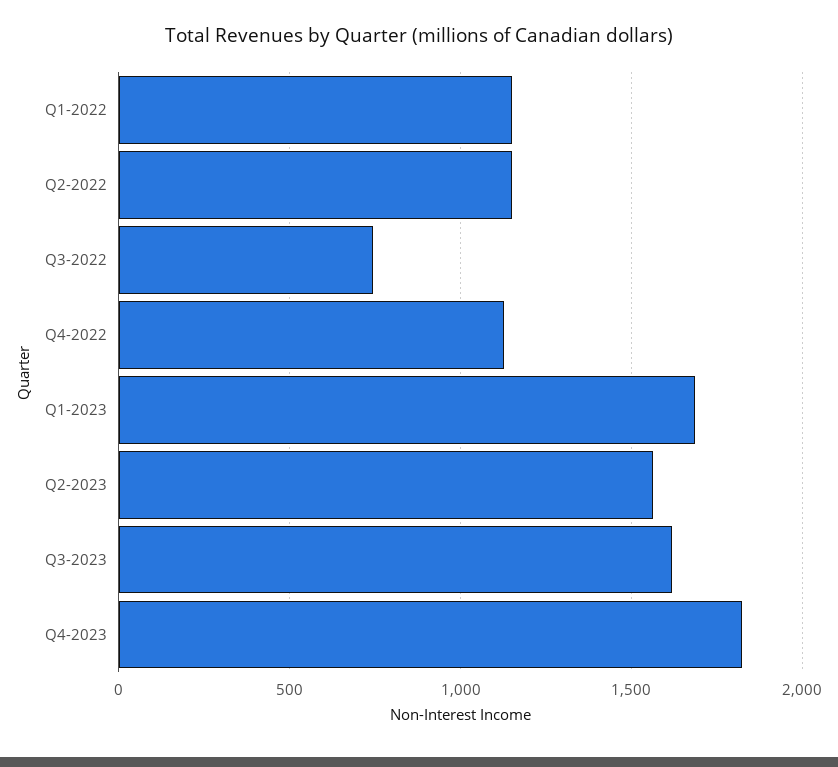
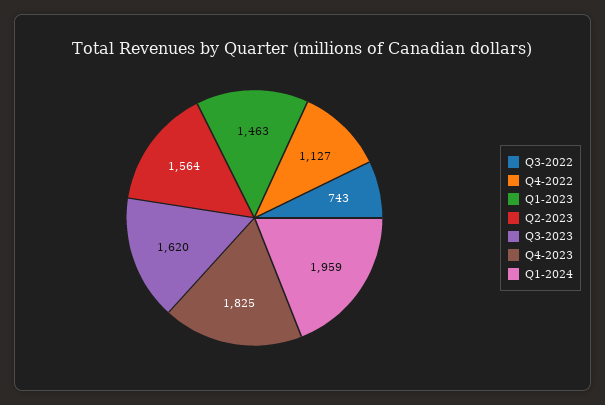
Q1-2022: 1150 -> none
Q2-2022: 1150 -> none
Q1-2023: 1700 -> 1463
Q1-2024: none -> 1959

